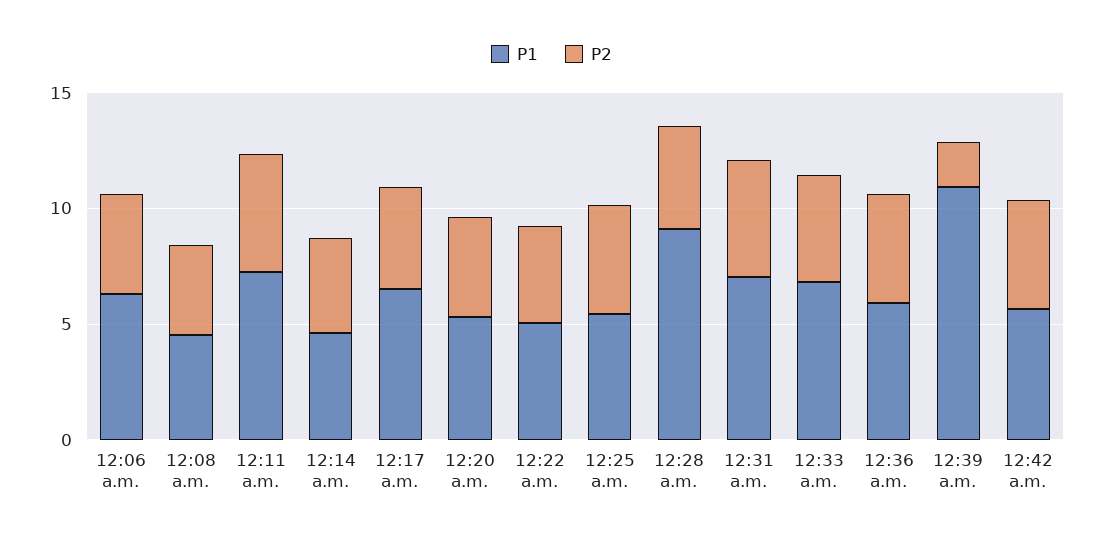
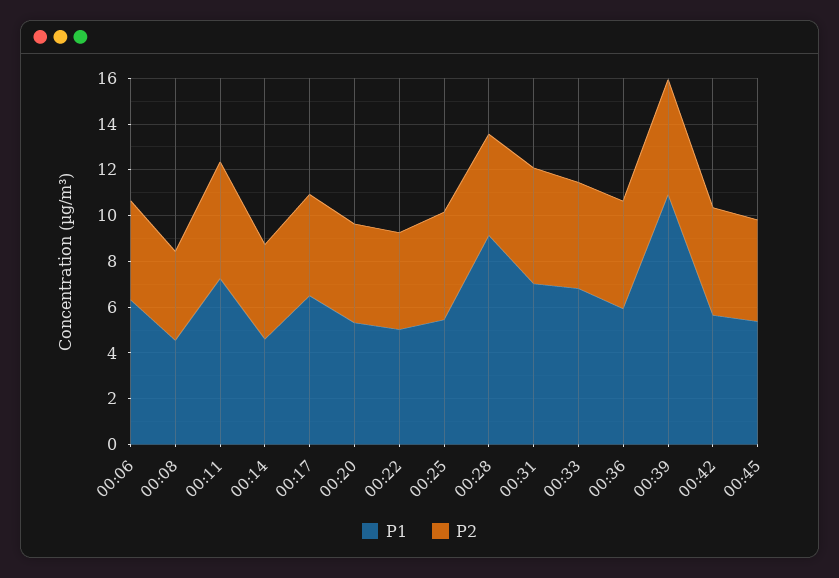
P2, 12:39 a.m.: 2 -> 5
P1, 00:45: none -> 5.5
P2, 00:45: none -> 4.5

